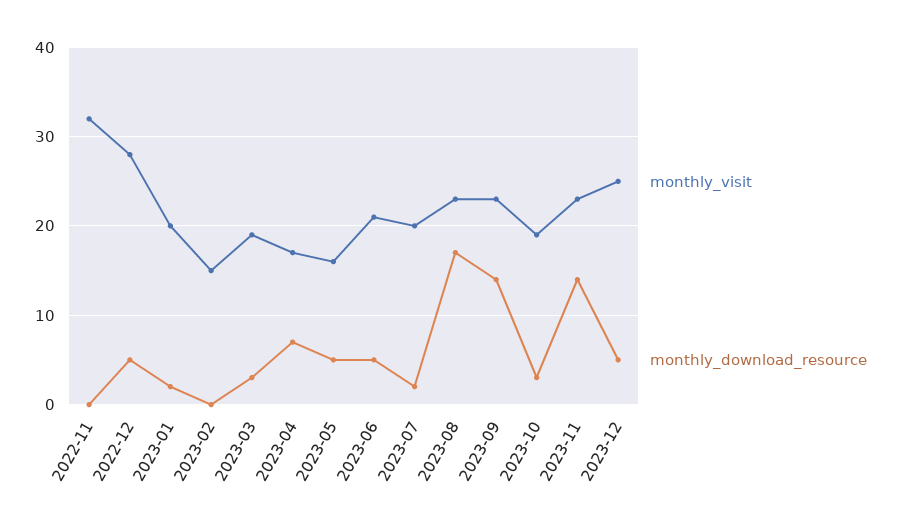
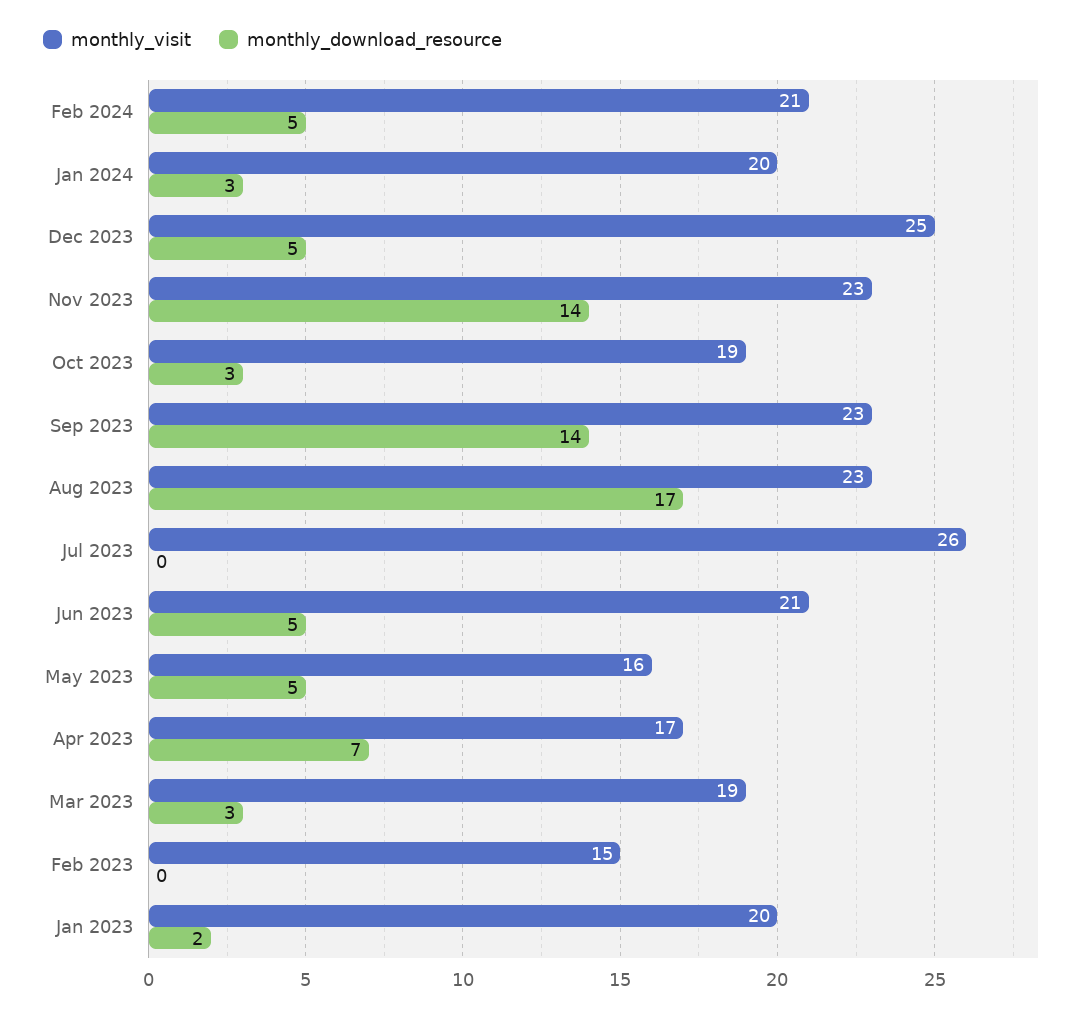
monthly_visit, 2022-11: 32 -> none
monthly_download_resource, 2022-11: 0 -> none
monthly_visit, 2022-12: 28 -> none
monthly_download_resource, 2022-12: 5 -> none
monthly_visit, 2023-07: 20 -> 26
monthly_download_resource, 2023-07: 2 -> 0
monthly_visit, Feb 2024: none -> 21
monthly_download_resource, Feb 2024: none -> 5
monthly_visit, Jan 2024: none -> 20
monthly_download_resource, Jan 2024: none -> 3

